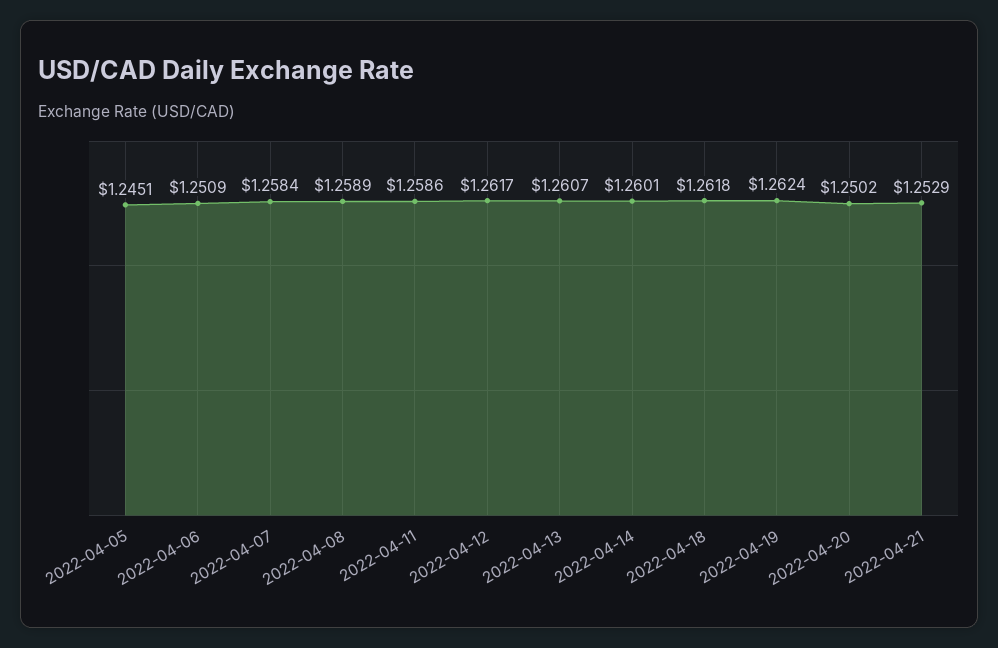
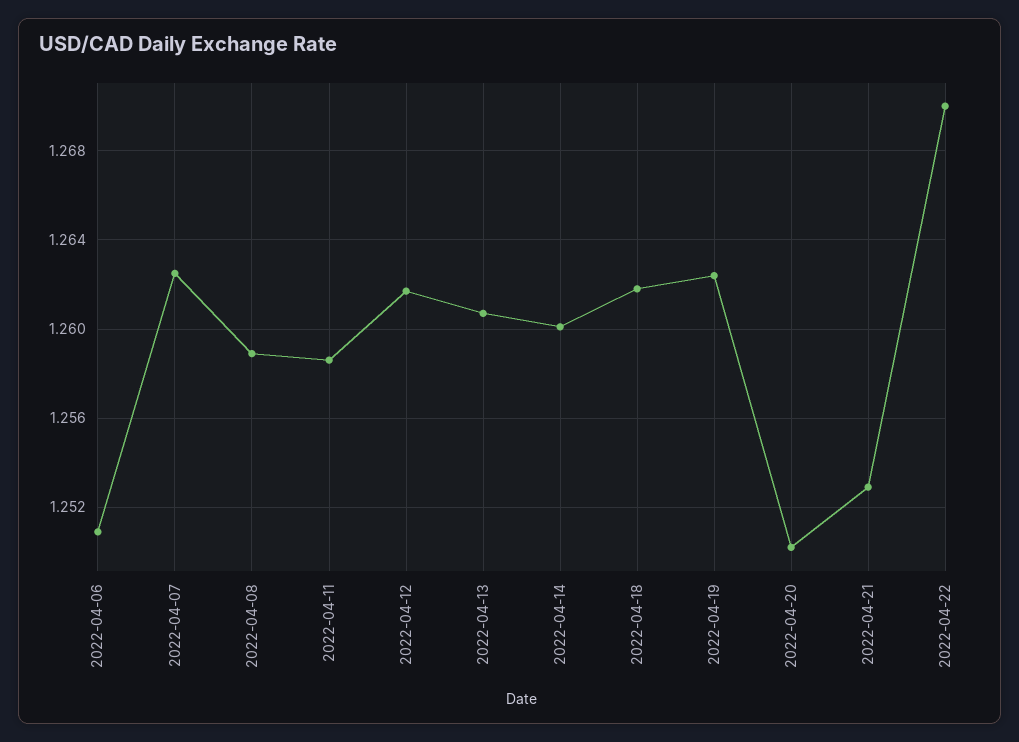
2022-04-05: 1.2451 -> none
2022-04-07: 1.2584 -> 1.2625
2022-04-22: none -> 1.27

